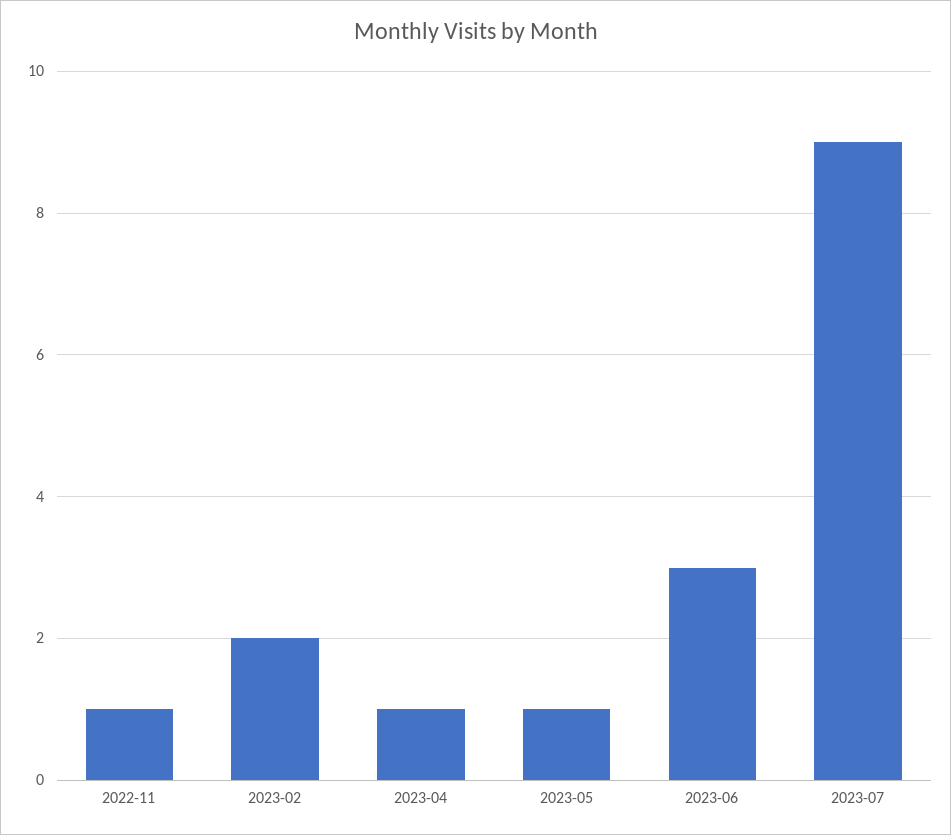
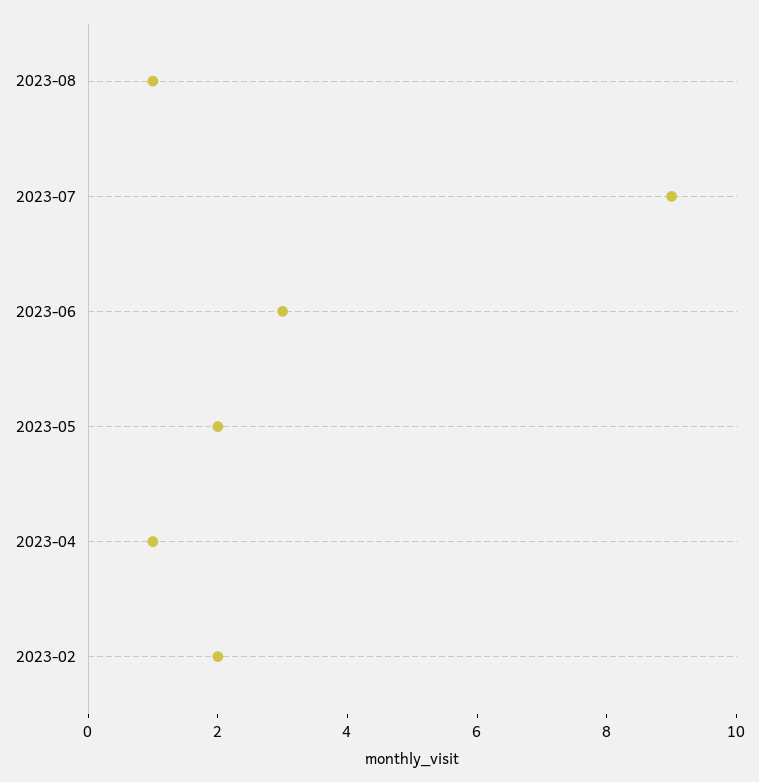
2022-11: 1 -> none
2023-05: 1 -> 2
2023-08: none -> 1

